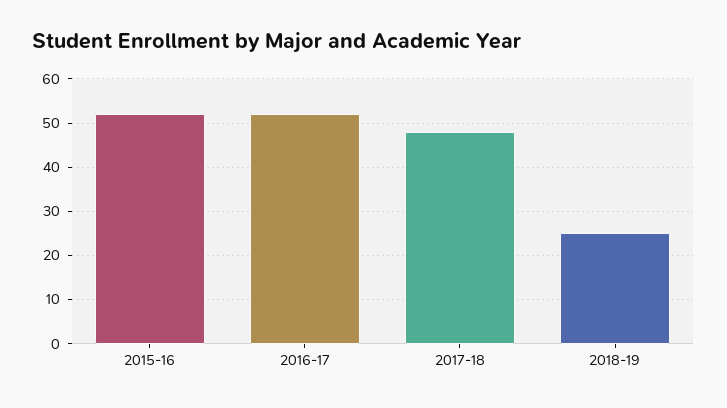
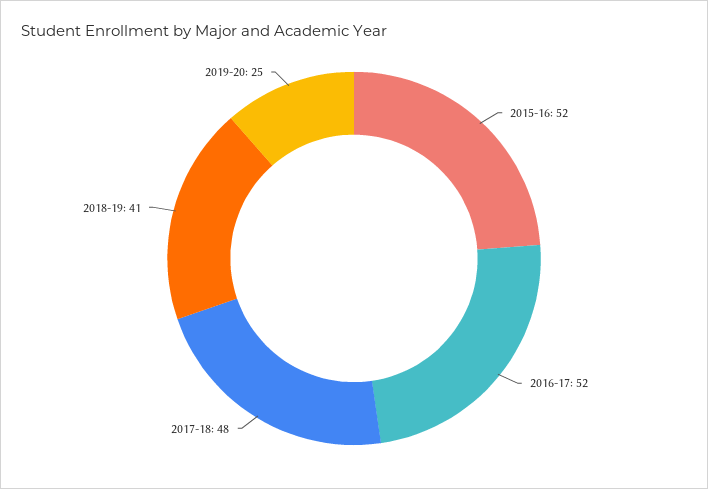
2018-19: 25 -> 41
2019-20: none -> 25

